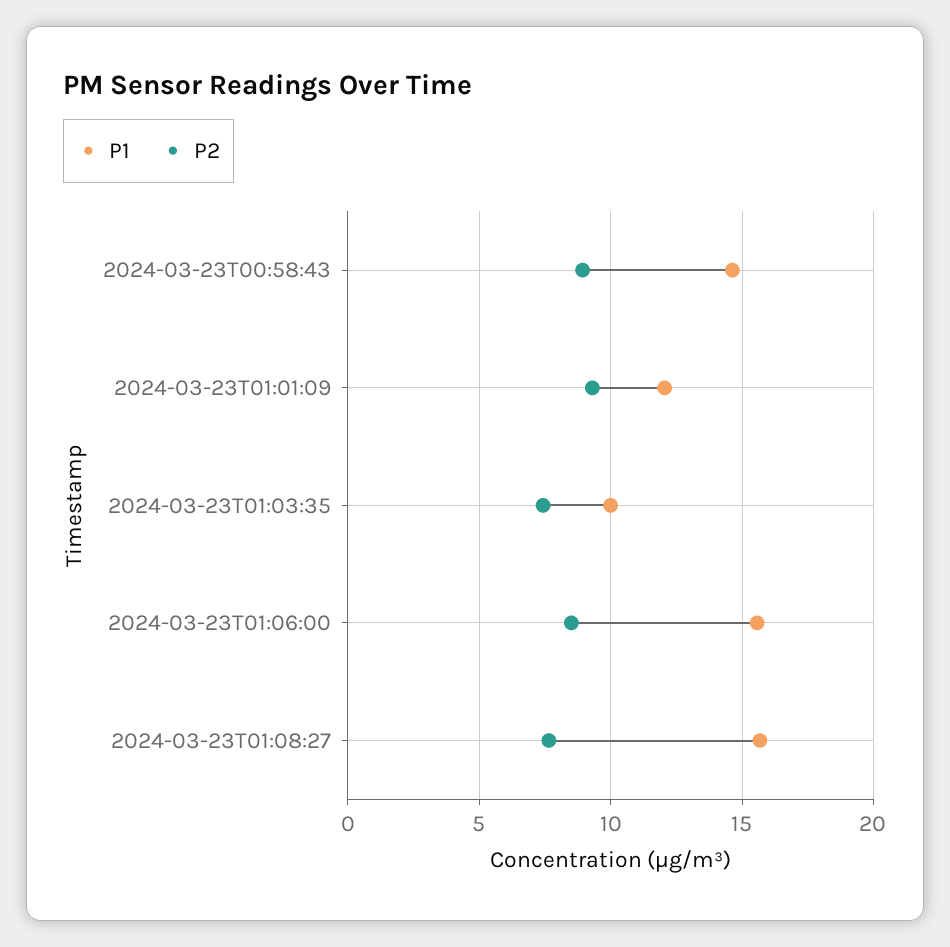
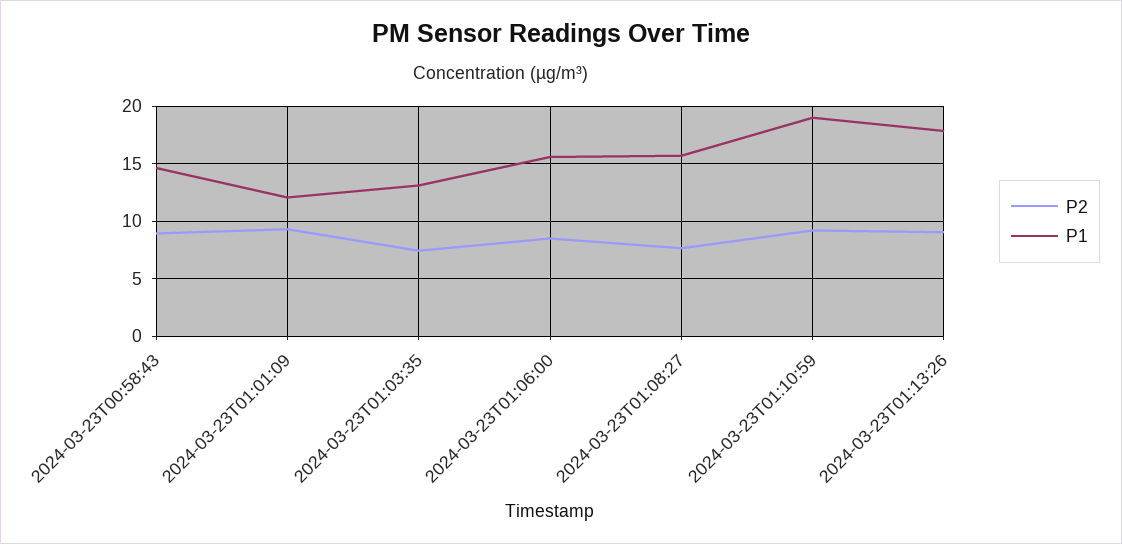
P1, 2024-03-23T01:03:35: 10 -> 13
P2, 2024-03-23T01:10:59: none -> 9
P1, 2024-03-23T01:10:59: none -> 19
P2, 2024-03-23T01:13:26: none -> 9
P1, 2024-03-23T01:13:26: none -> 18

